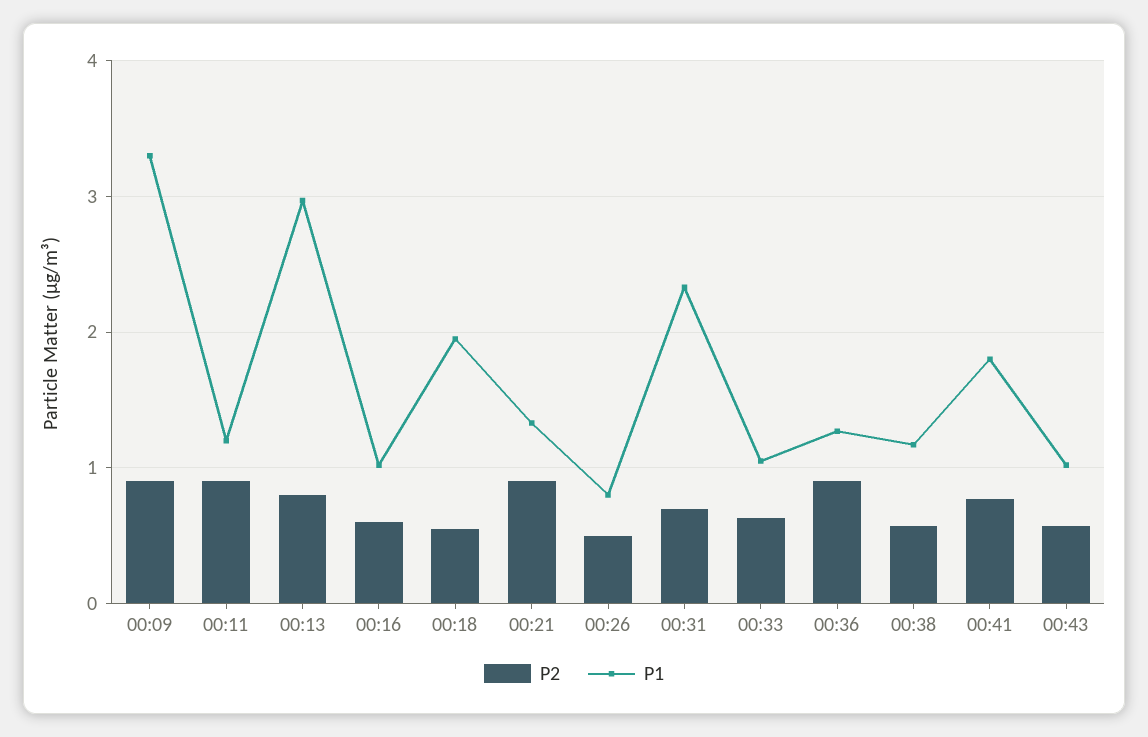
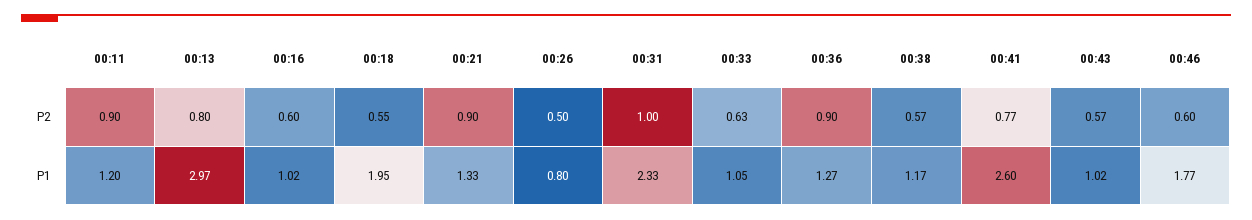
P2, 00:09: 0.9 -> none
P1, 00:09: 3.3 -> none
P2, 00:31: 0.7 -> 1
P1, 00:41: 1.8 -> 2.6
P2, 00:46: none -> 0.6
P1, 00:46: none -> 1.77

